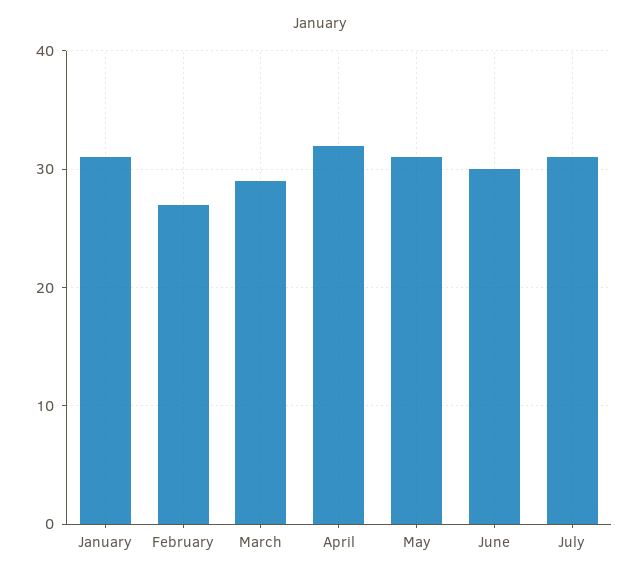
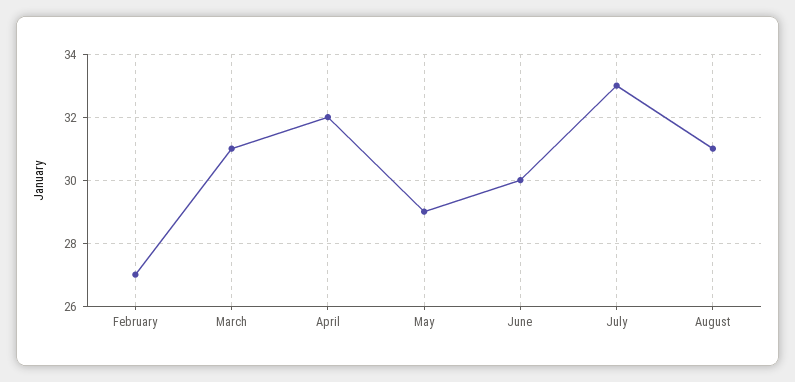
January: 31 -> none
March: 29 -> 31
May: 31 -> 29
July: 31 -> 33
August: none -> 31

